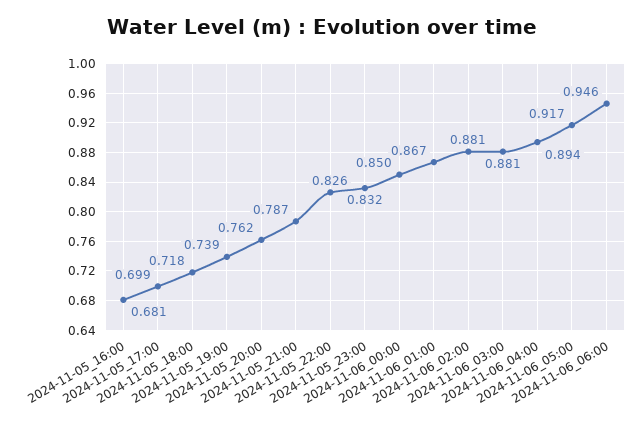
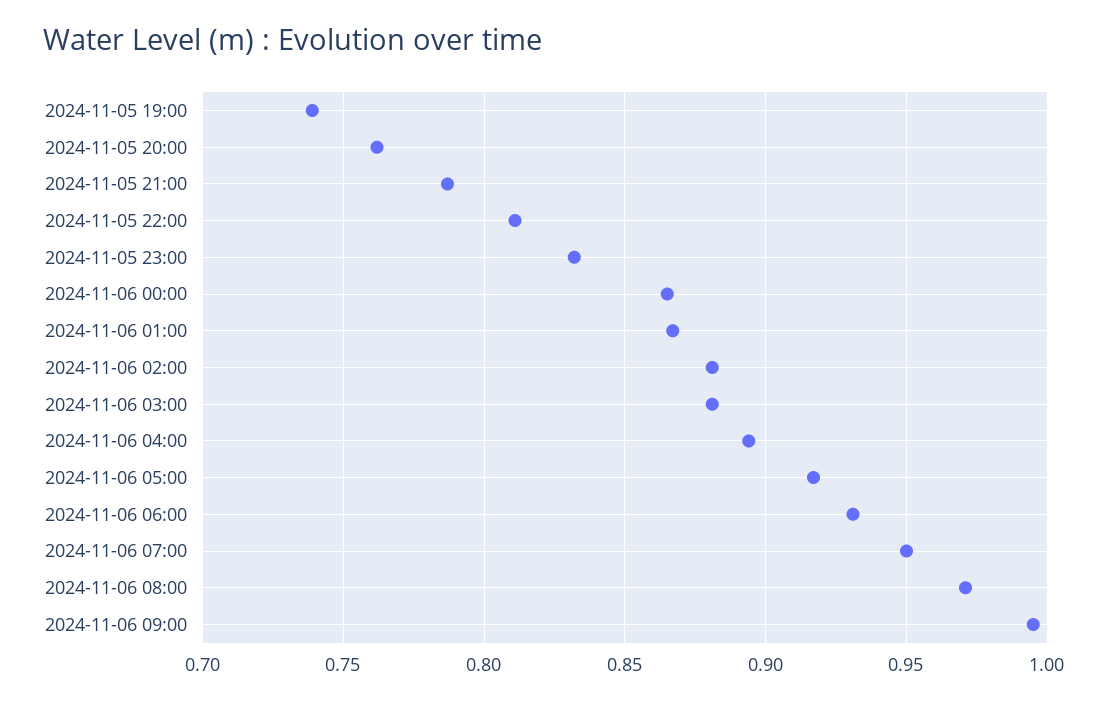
2024-11-05_16:00: 0.681 -> none
2024-11-05_17:00: 0.699 -> none
2024-11-05_18:00: 0.718 -> none
2024-11-05_22:00: 0.826 -> 0.81
2024-11-06_00:00: 0.85 -> 0.865
2024-11-06_06:00: 0.946 -> 0.93
2024-11-06 07:00: none -> 0.95
2024-11-06 08:00: none -> 0.97
2024-11-06 09:00: none -> 0.995

